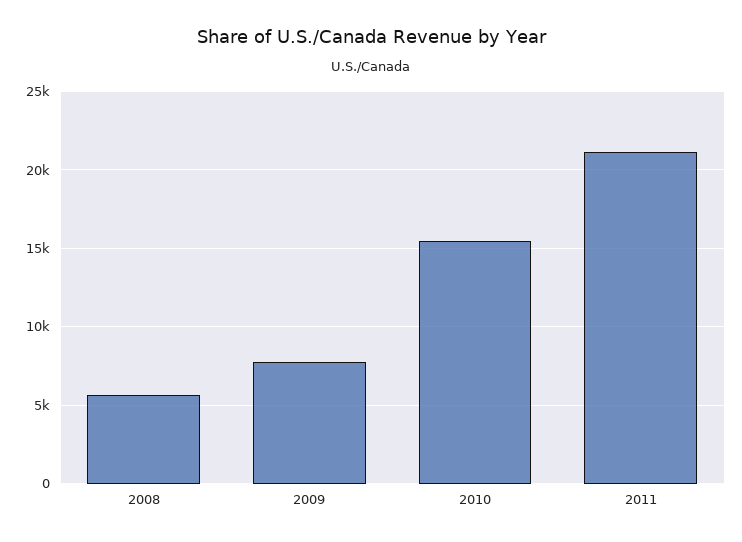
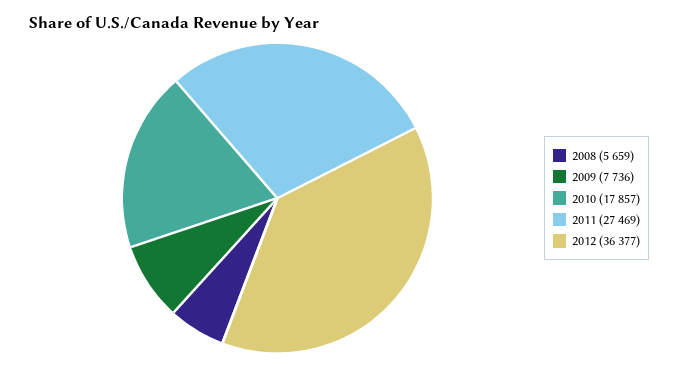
2010: 15500 -> 17857
2011: 21000 -> 27469
2012: none -> 36377

